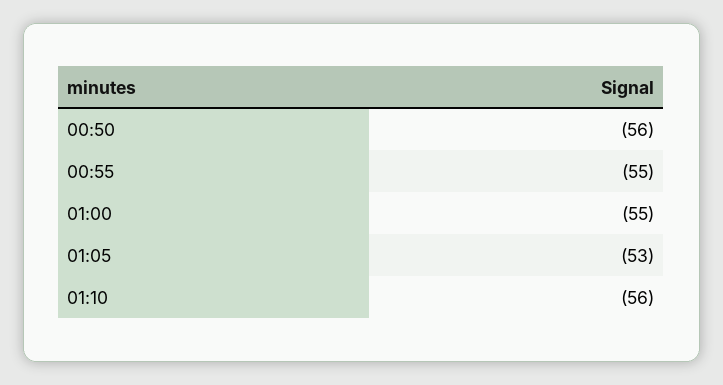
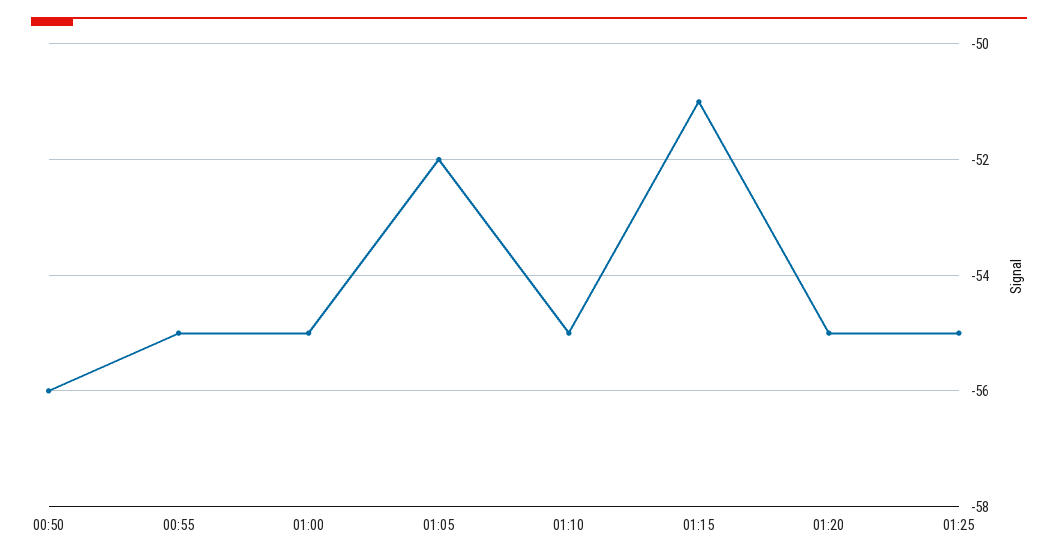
01:05: -53 -> -52
01:10: -56 -> -55
01:15: none -> -51
01:20: none -> -55
01:25: none -> -55

